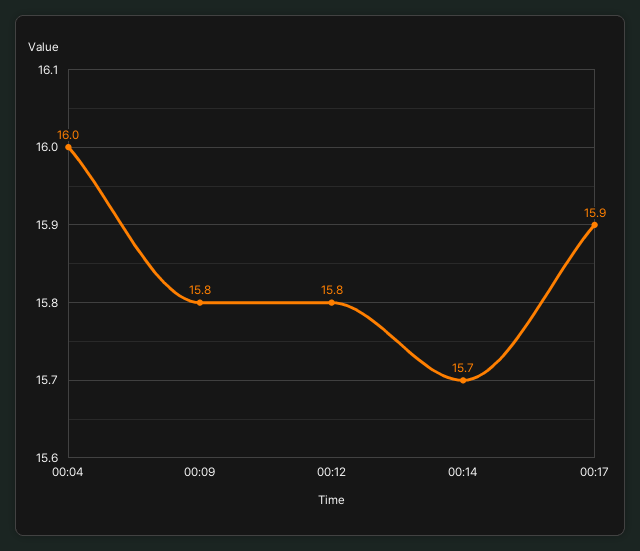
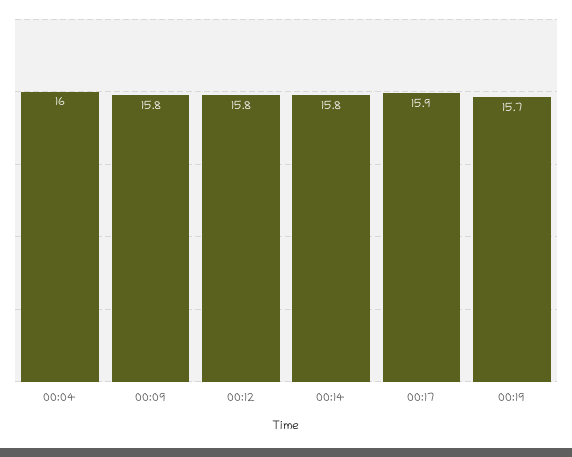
00:14: 15.7 -> 15.8
00:19: none -> 15.7

